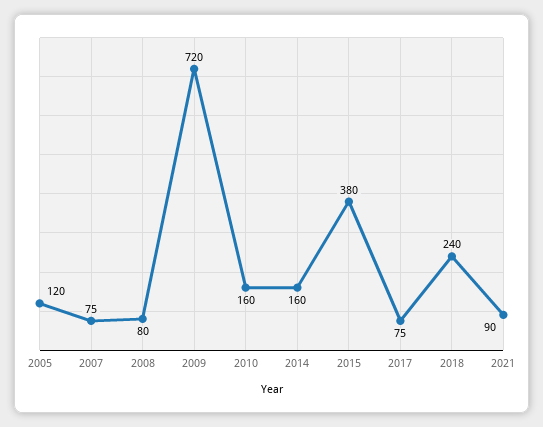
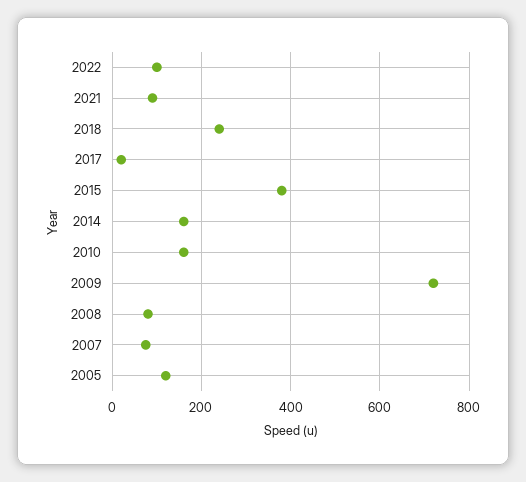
2017: 75 -> 20
2022: none -> 100

